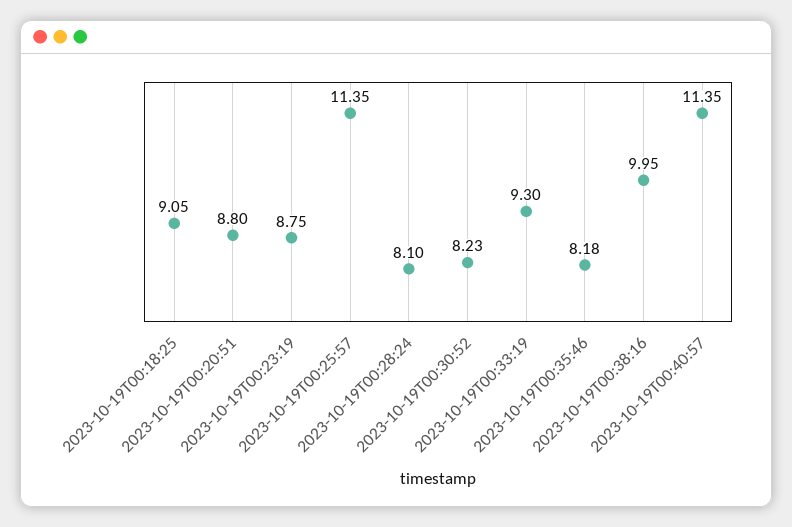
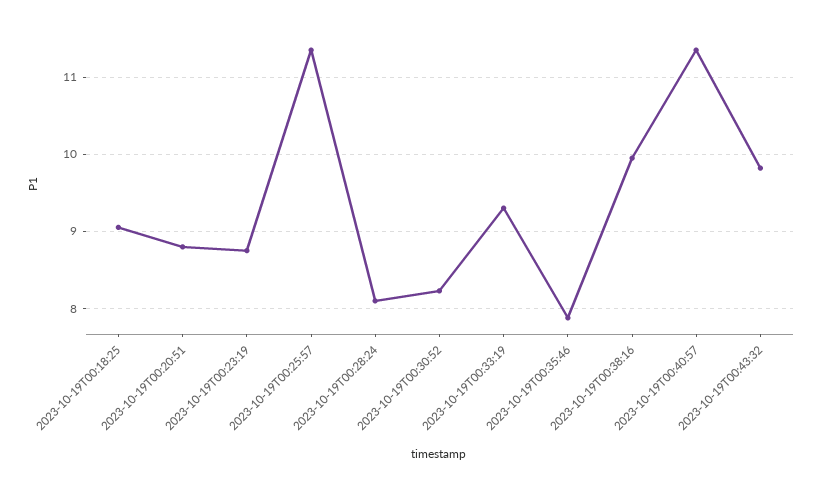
2023-10-19T00:35:46: 8.18 -> 7.9
2023-10-19T00:43:32: none -> 9.8

